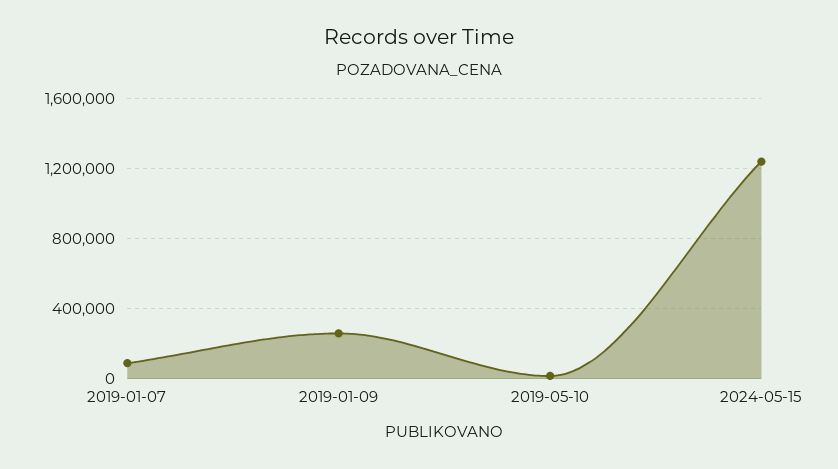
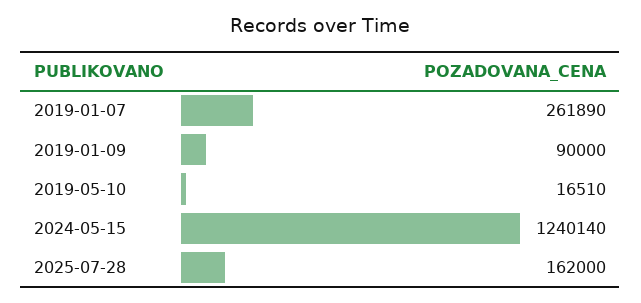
2019-01-07: 100000 -> 261890
2019-01-09: 250000 -> 90000
2025-07-28: none -> 162000

